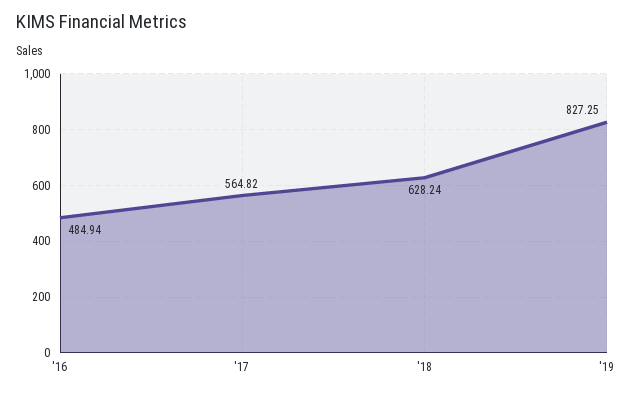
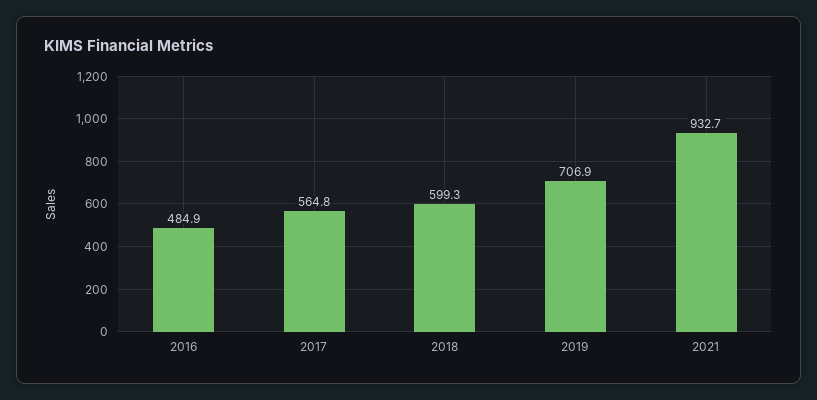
'18: 628.24 -> 599.3
'19: 827.25 -> 706.9
2021: none -> 932.7

